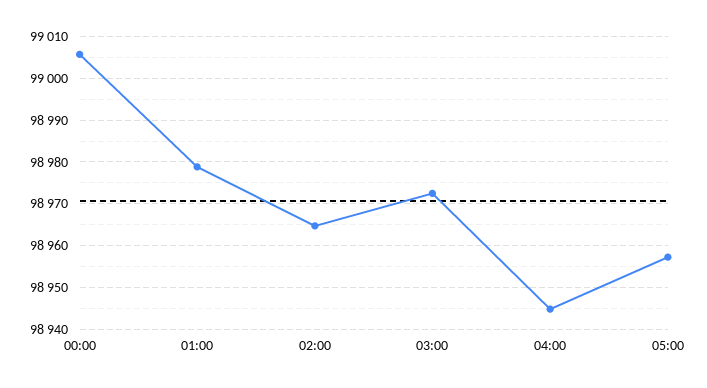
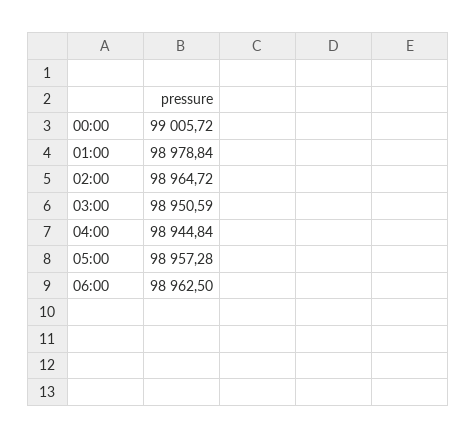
03:00: 98972 -> 98950.59
06:00: none -> 98962.5

